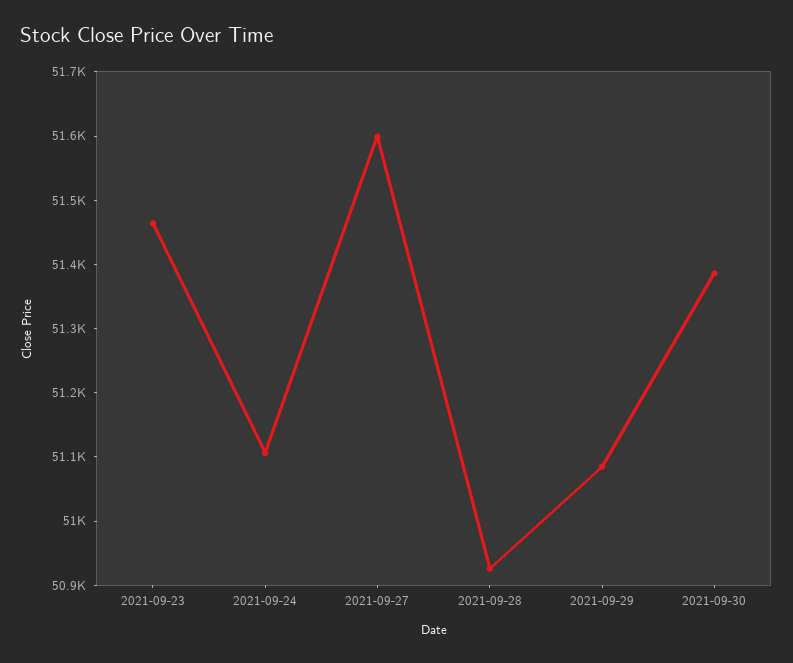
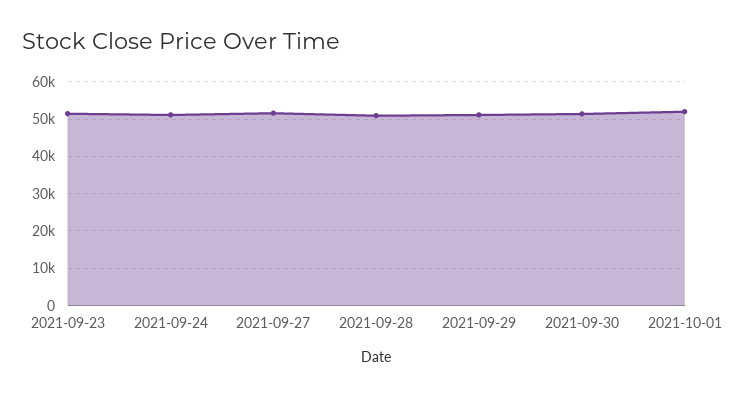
2021-10-01: none -> 52000

